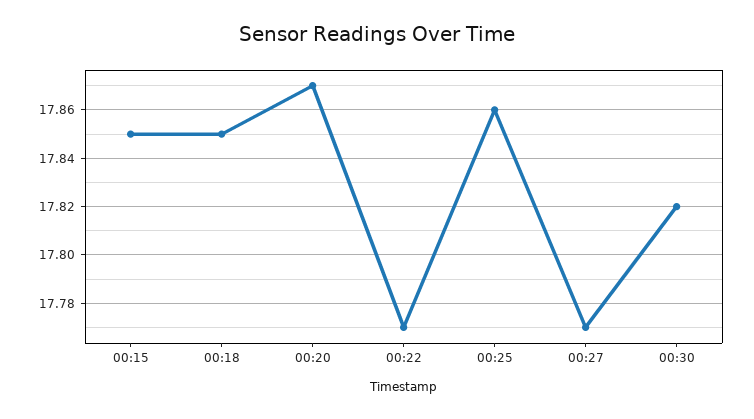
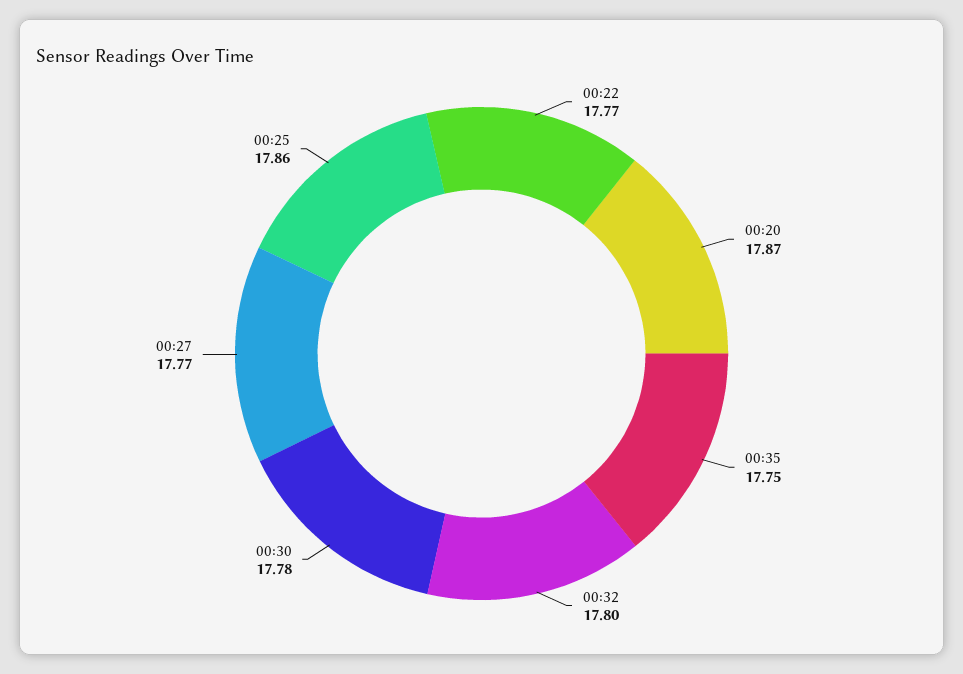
00:15: 17.85 -> none
00:18: 17.85 -> none
00:30: 17.82 -> 17.78
00:35: none -> 17.75
00:32: none -> 17.8

